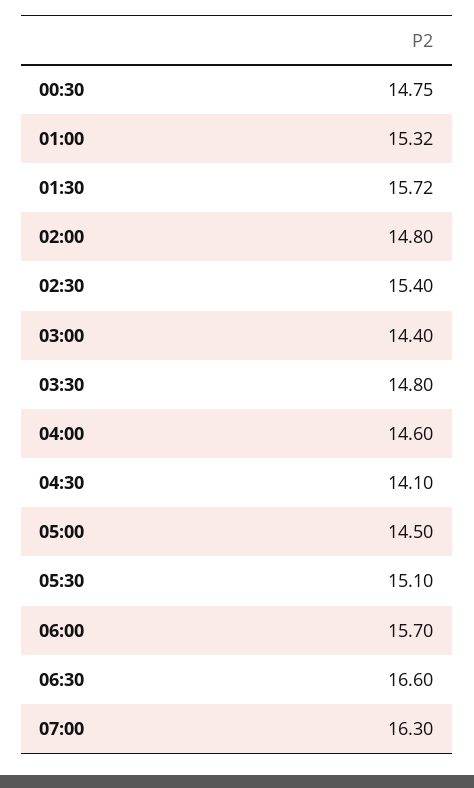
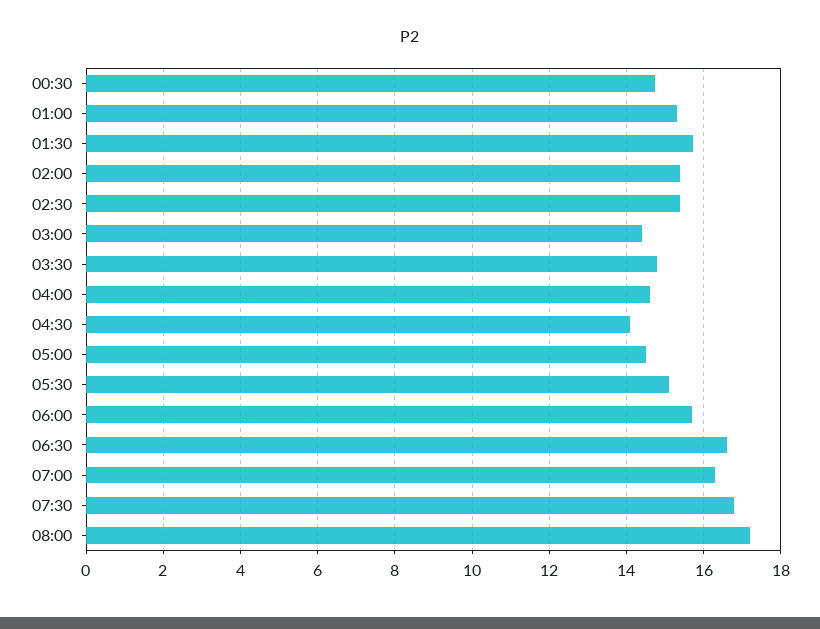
02:00: 14.8 -> 15.4
07:30: none -> 16.8
08:00: none -> 17.2

